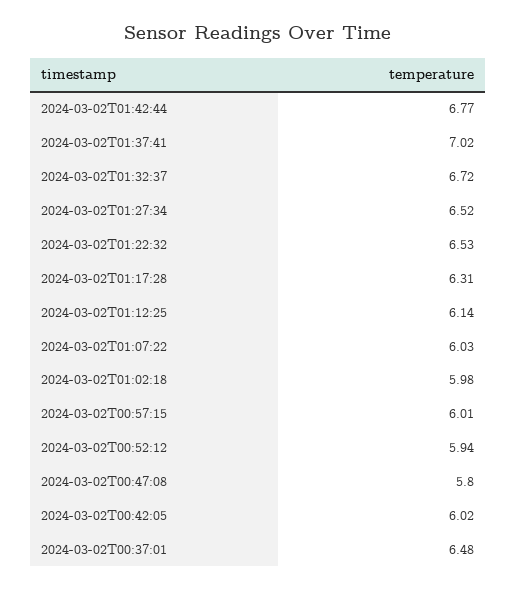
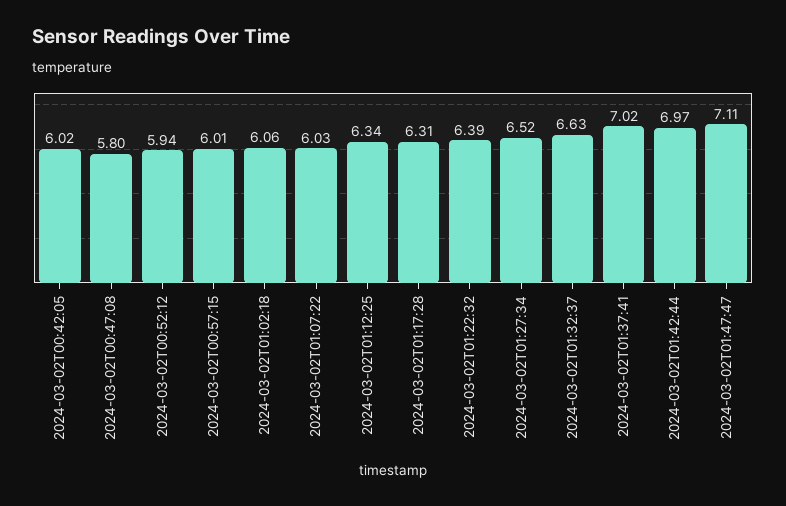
2024-03-02T01:42:44: 6.77 -> 6.97
2024-03-02T01:32:37: 6.72 -> 6.63
2024-03-02T01:22:32: 6.53 -> 6.39
2024-03-02T01:12:25: 6.14 -> 6.34
2024-03-02T01:02:18: 5.98 -> 6.06
2024-03-02T00:37:01: 6.48 -> none
2024-03-02T01:47:47: none -> 7.11

